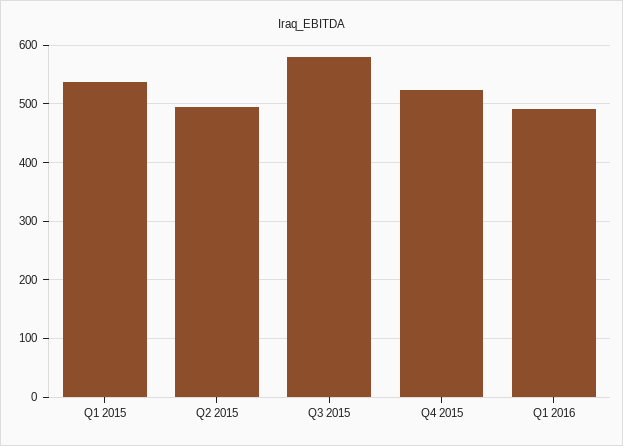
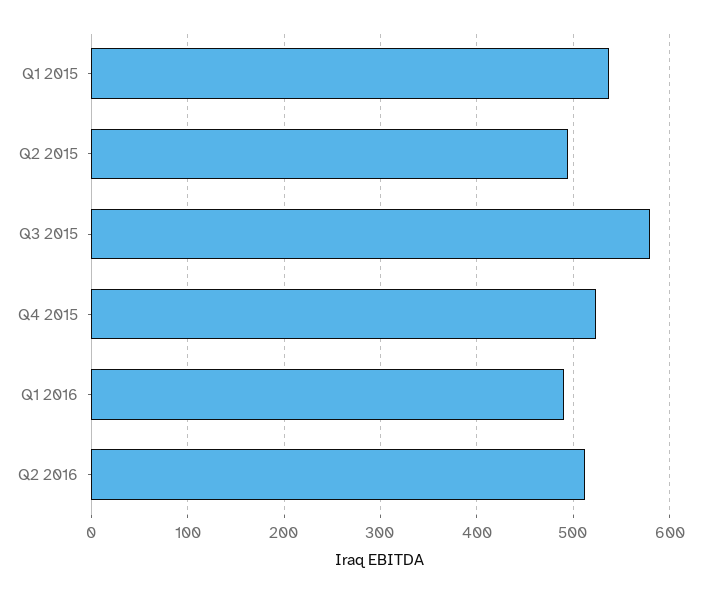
Q2 2016: none -> 510

